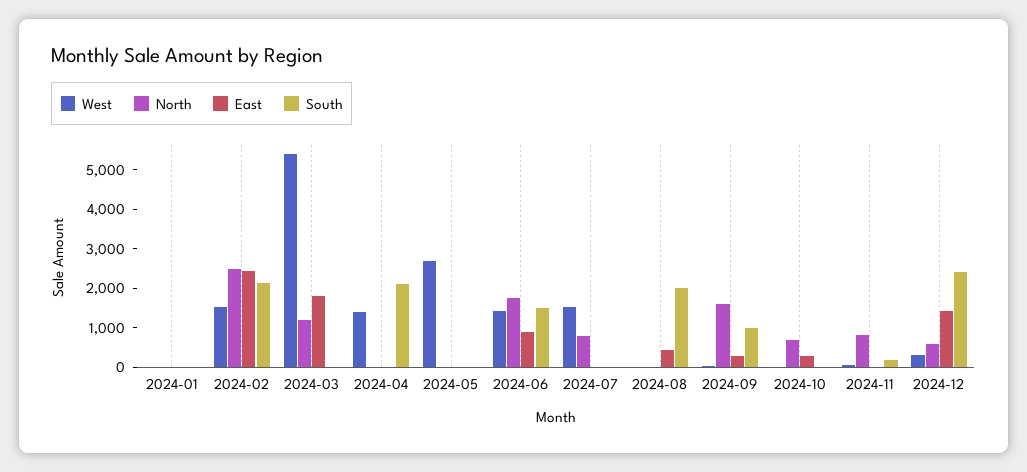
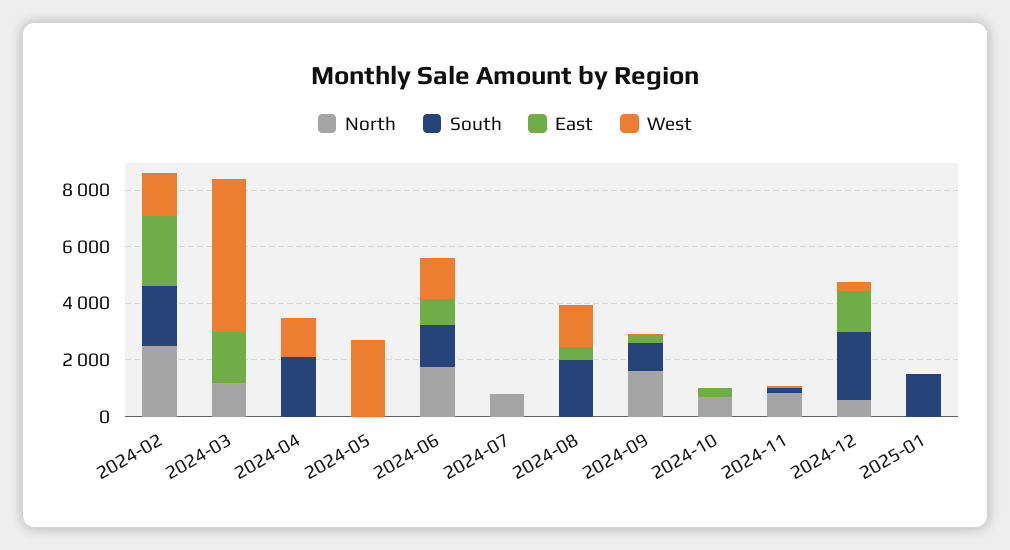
West, 2024-01: 0 -> none
North, 2024-01: 0 -> none
East, 2024-01: 0 -> none
South, 2024-01: 0 -> none
West, 2024-07: 1500 -> 0
West, 2024-08: 0 -> 1500
North, 2025-01: none -> 0
South, 2025-01: none -> 1500
East, 2025-01: none -> 0
West, 2025-01: none -> 0

